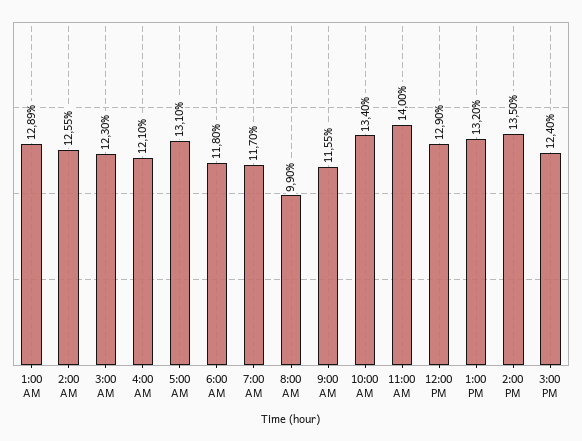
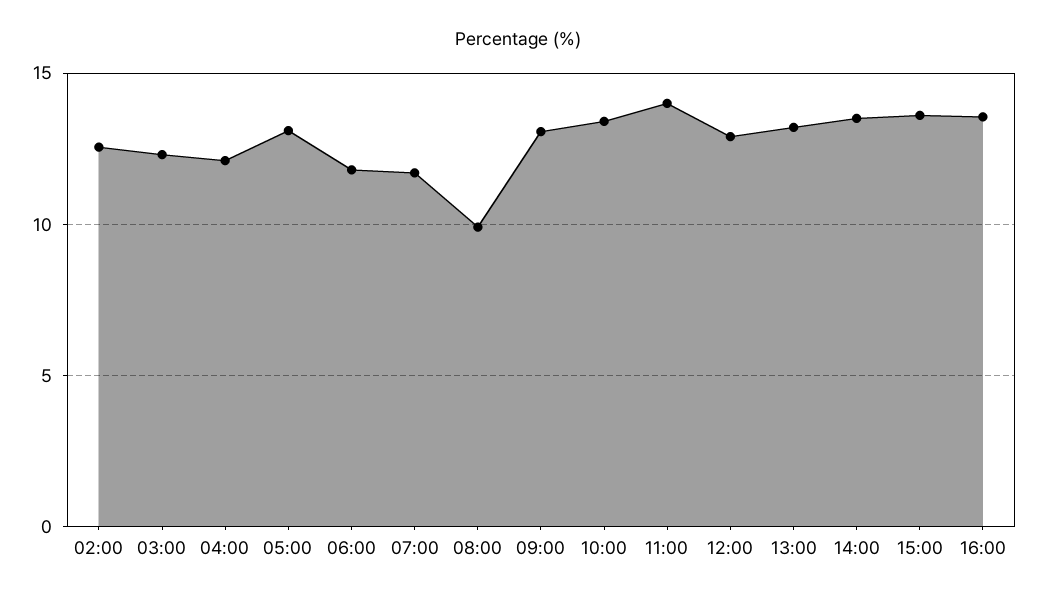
1:00 AM: 12.89 -> none
9:00 AM: 11.55 -> 13
3:00 PM: 12.4 -> 13.5
16:00: none -> 13.5

